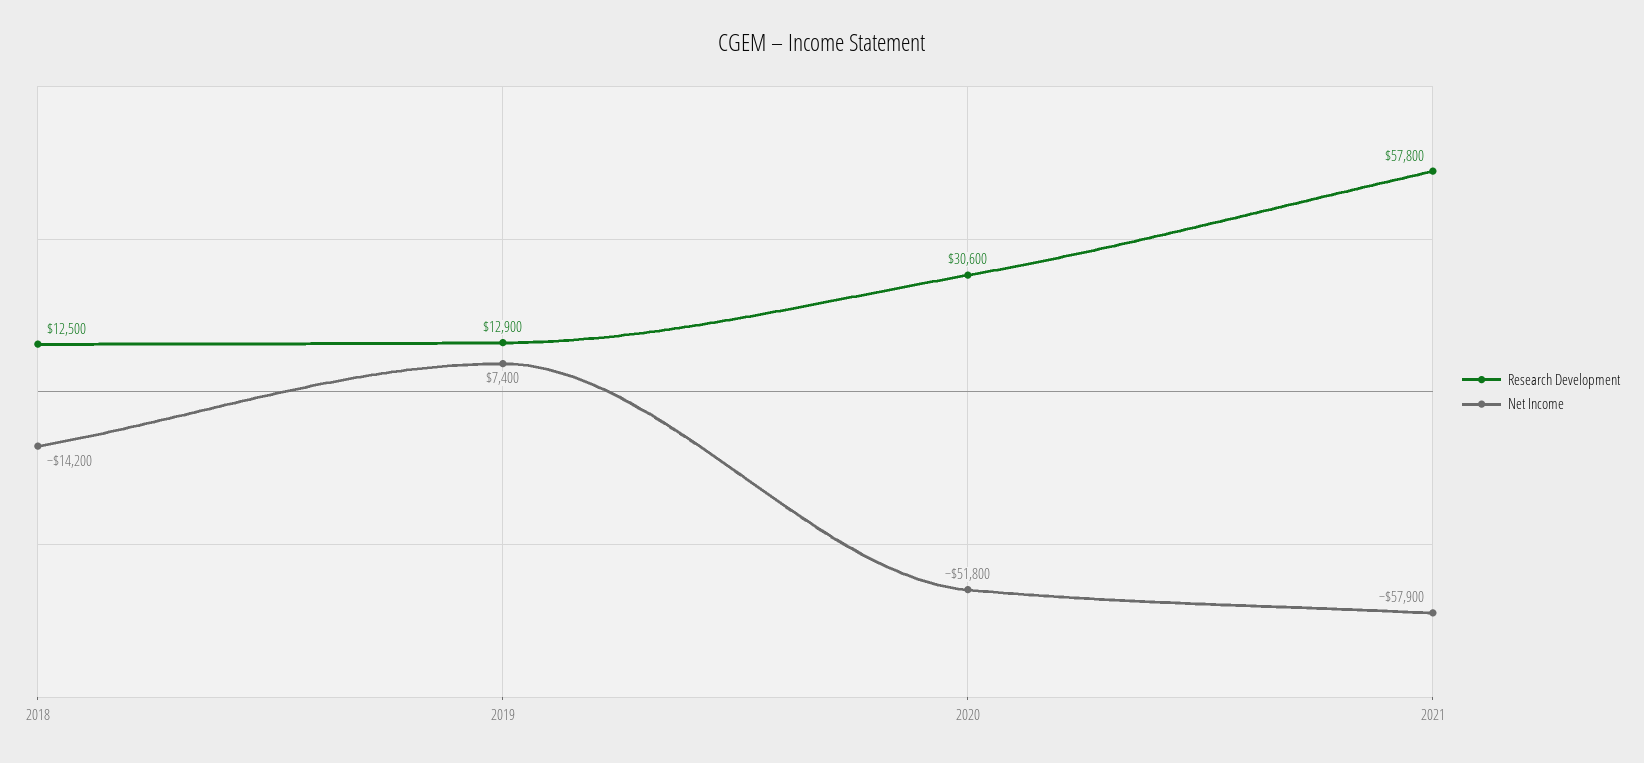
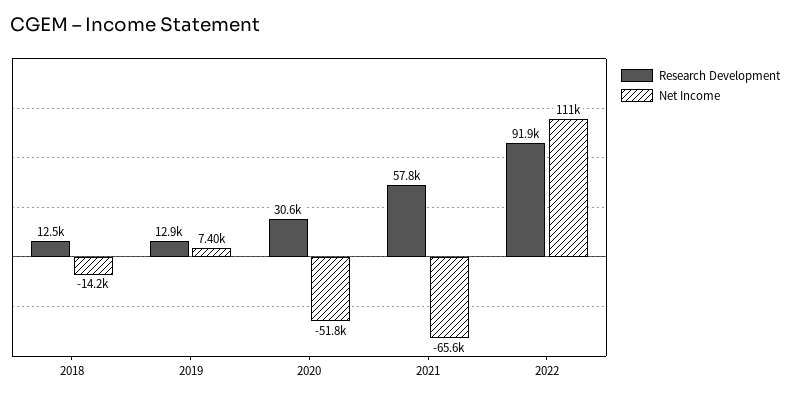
Net Income, 2021: -57900 -> -65600
Research Development, 2022: none -> 91900
Net Income, 2022: none -> 111000

